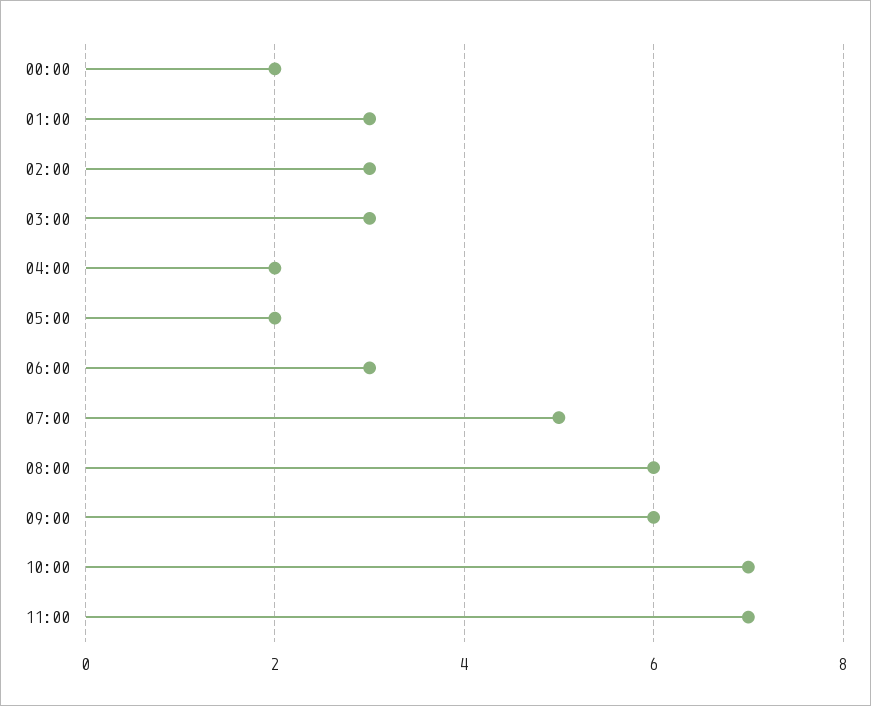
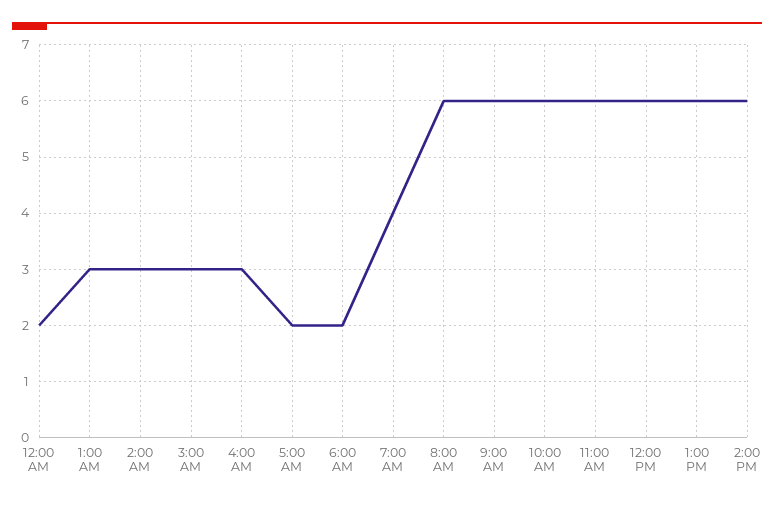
04:00: 2 -> 3
06:00: 3 -> 2
07:00: 5 -> 4
10:00: 7 -> 6
11:00: 7 -> 6
12:00 PM: none -> 6
1:00 PM: none -> 6
2:00 PM: none -> 6

